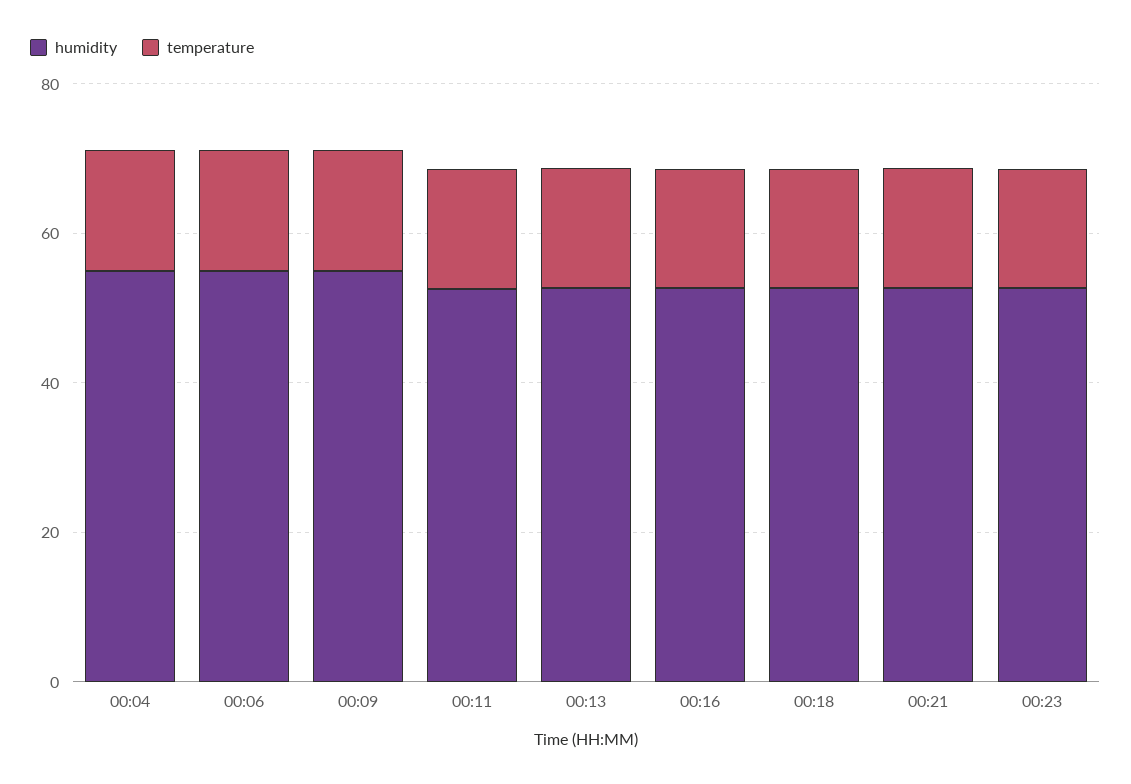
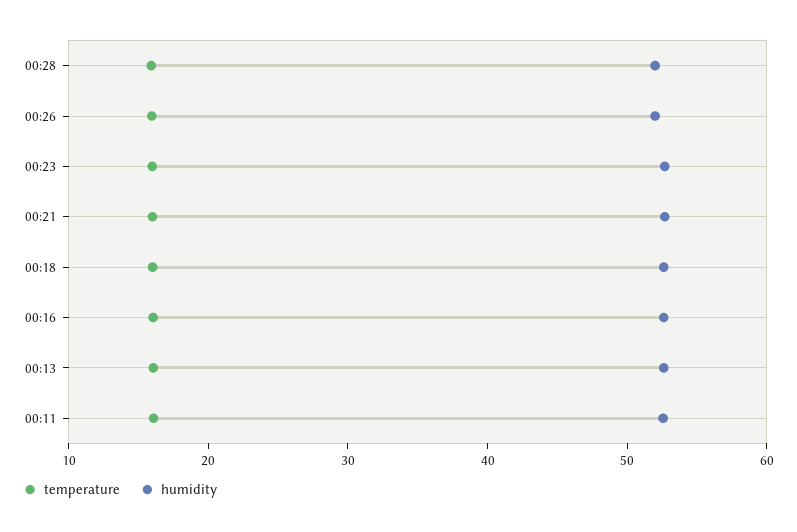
humidity, 00:04: 55 -> none
temperature, 00:04: 15 -> none
humidity, 00:06: 55 -> none
temperature, 00:06: 15 -> none
humidity, 00:09: 55 -> none
temperature, 00:09: 15 -> none
temperature, 00:28: none -> 16
humidity, 00:28: none -> 52
temperature, 00:26: none -> 16
humidity, 00:26: none -> 52

